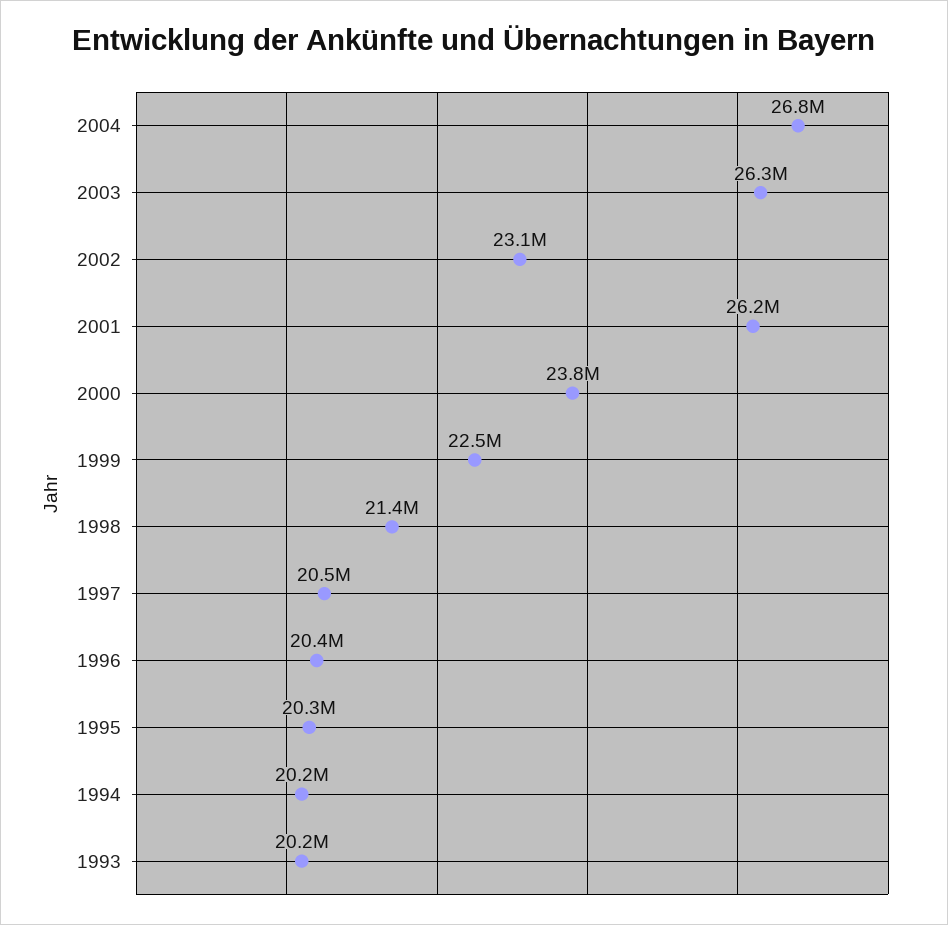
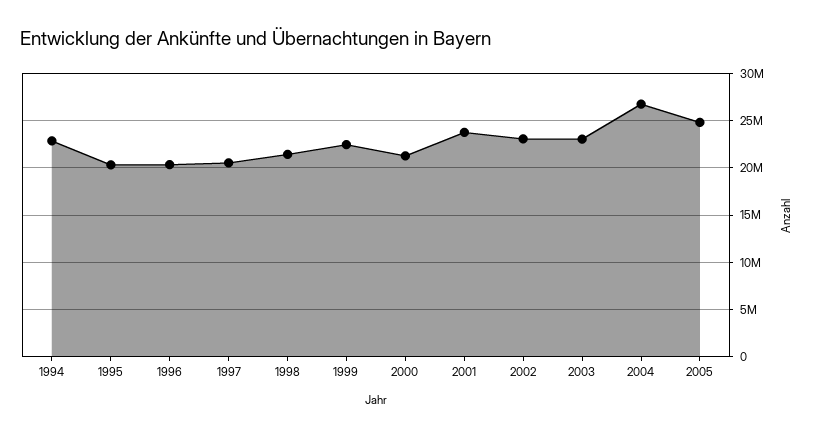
2003: 26300000 -> 23000000
2001: 26200000 -> 24000000
2000: 23800000 -> 21000000
1994: 20200000 -> 23000000
1993: 20200000 -> none
2005: none -> 25000000

